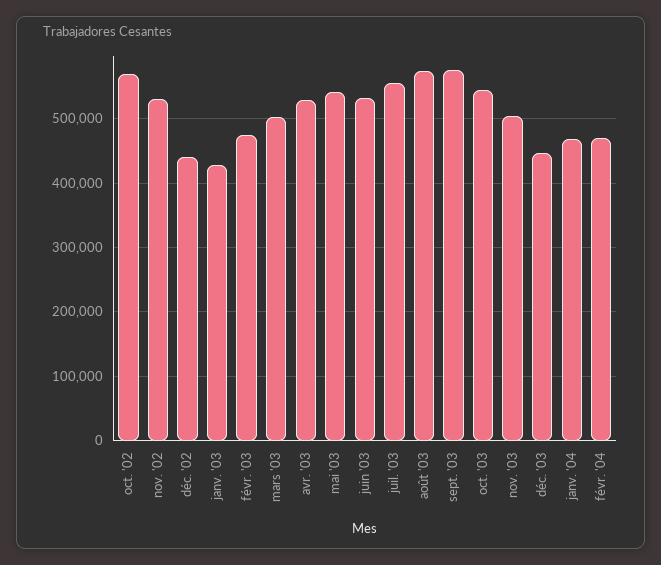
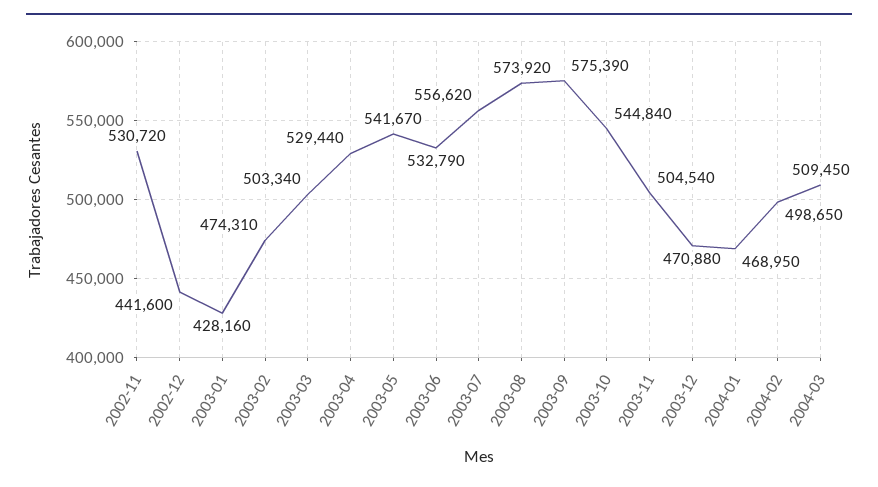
oct. '02: 570000 -> none
déc. '03: 450000 -> 470880
févr. '04: 470000 -> 498650
2004-03: none -> 509450

